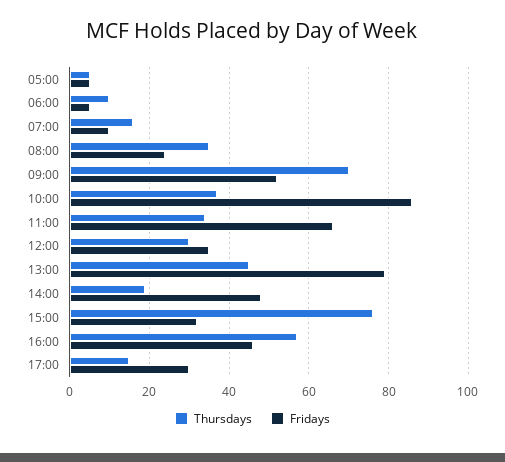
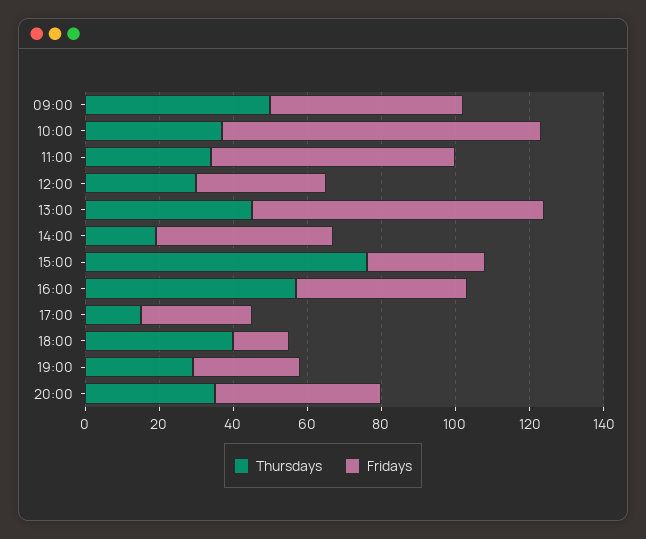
Thursdays, 05:00: 5 -> none
Fridays, 05:00: 5 -> none
Thursdays, 06:00: 10 -> none
Fridays, 06:00: 5 -> none
Thursdays, 07:00: 15 -> none
Fridays, 07:00: 10 -> none
Thursdays, 08:00: 35 -> none
Fridays, 08:00: 25 -> none
Thursdays, 09:00: 70 -> 50
Thursdays, 18:00: none -> 40
Fridays, 18:00: none -> 15
Thursdays, 19:00: none -> 30
Fridays, 19:00: none -> 30
Thursdays, 20:00: none -> 35
Fridays, 20:00: none -> 45

